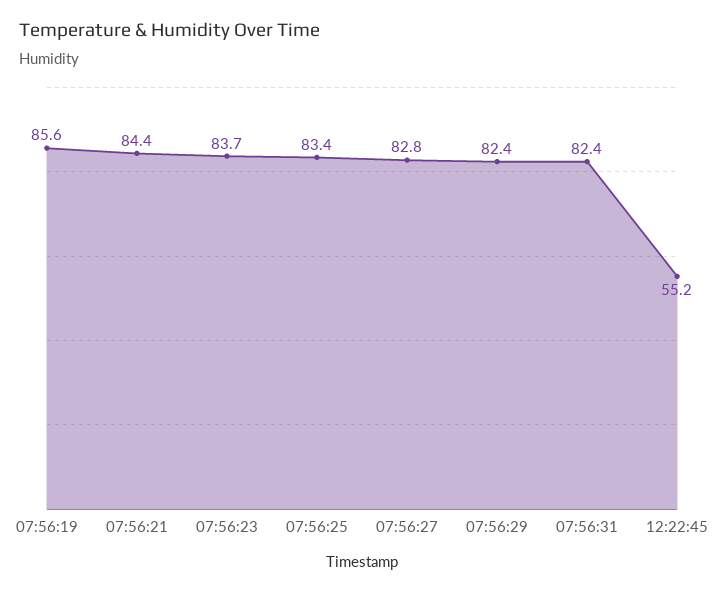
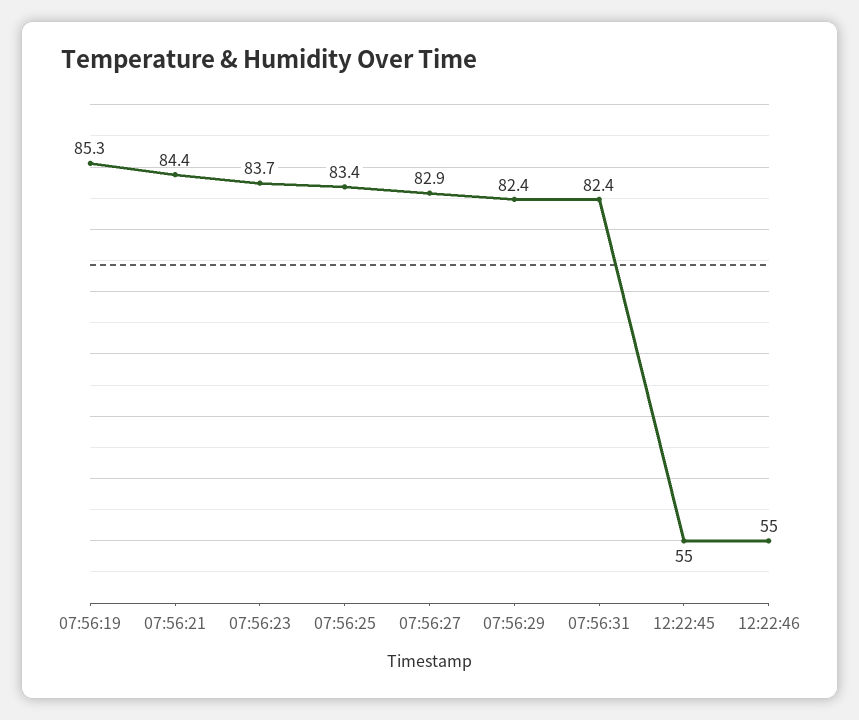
07:56:19: 85.6 -> 85.3
07:56:27: 82.8 -> 82.9
12:22:45: 55.2 -> 55
12:22:46: none -> 55

